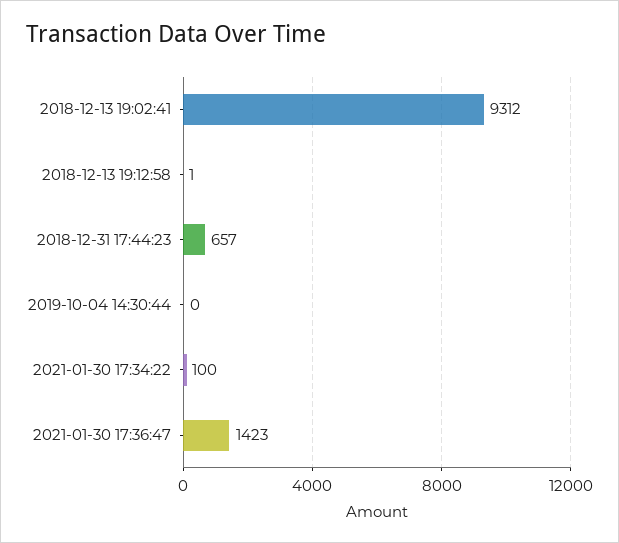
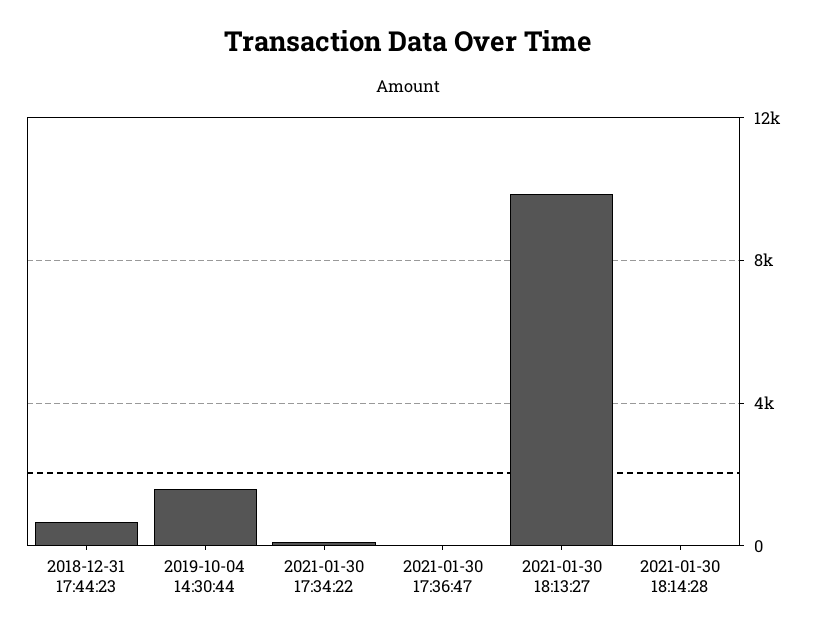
2018-12-13 19:02:41: 9312 -> none
2018-12-13 19:12:58: 1 -> none
2019-10-04 14:30:44: 0 -> 1500
2021-01-30 17:36:47: 1423 -> 0
2021-01-30 18:13:27: none -> 10000
2021-01-30 18:14:28: none -> 0

